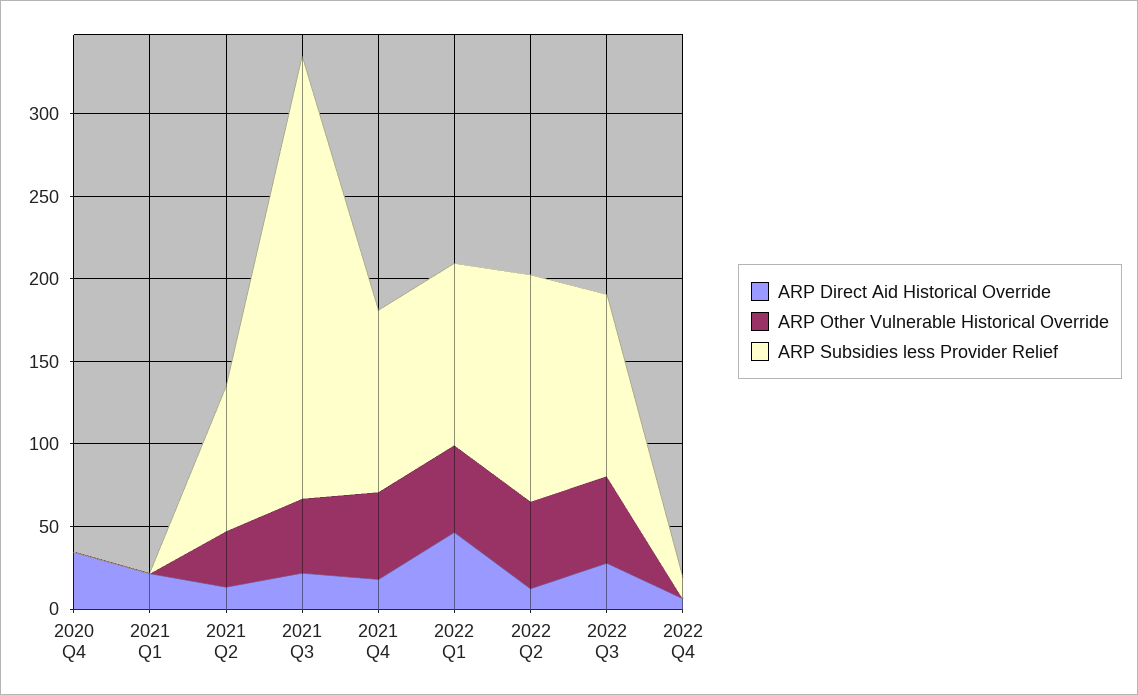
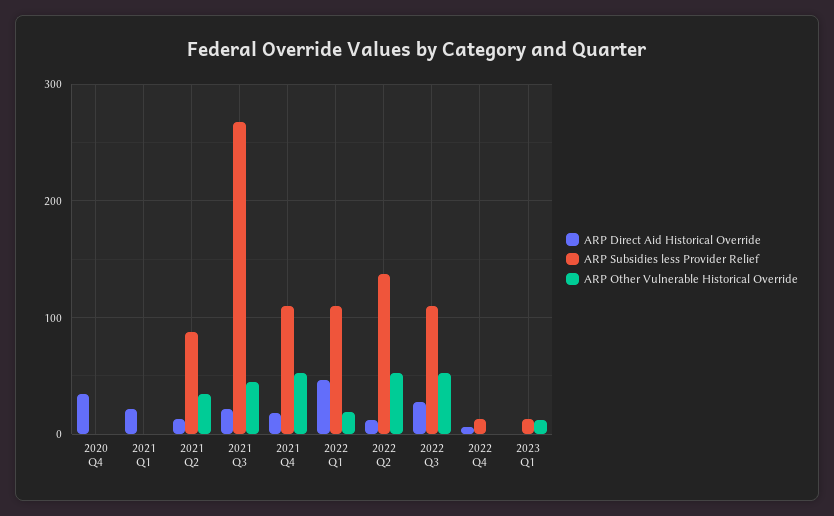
ARP Other Vulnerable Historical Override, 2022 Q1: 50 -> 20
ARP Direct Aid Historical Override, 2023 Q1: none -> 0
ARP Subsidies less Provider Relief, 2023 Q1: none -> 10
ARP Other Vulnerable Historical Override, 2023 Q1: none -> 10

